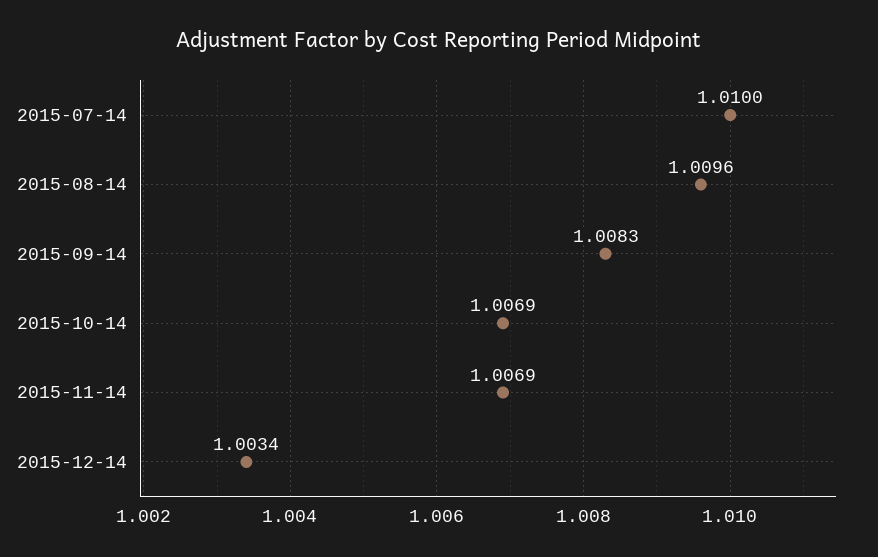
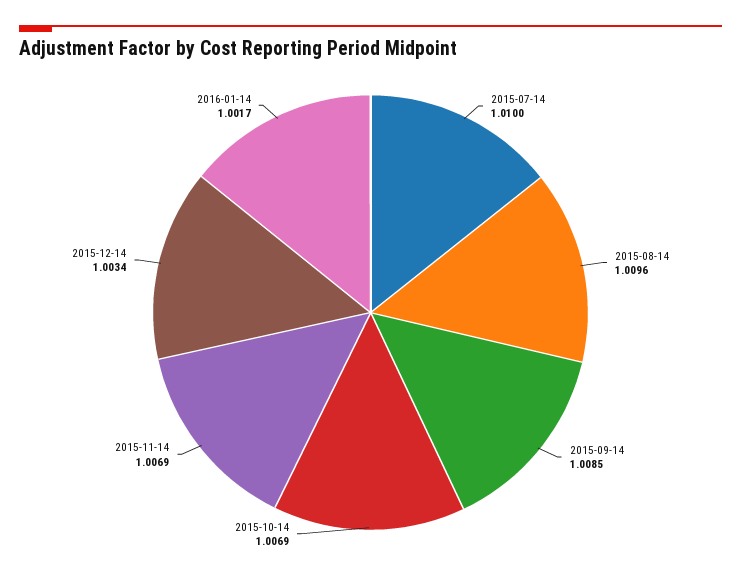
2015-09-14: 1.0083 -> 1.0085
2016-01-14: none -> 1.0017

